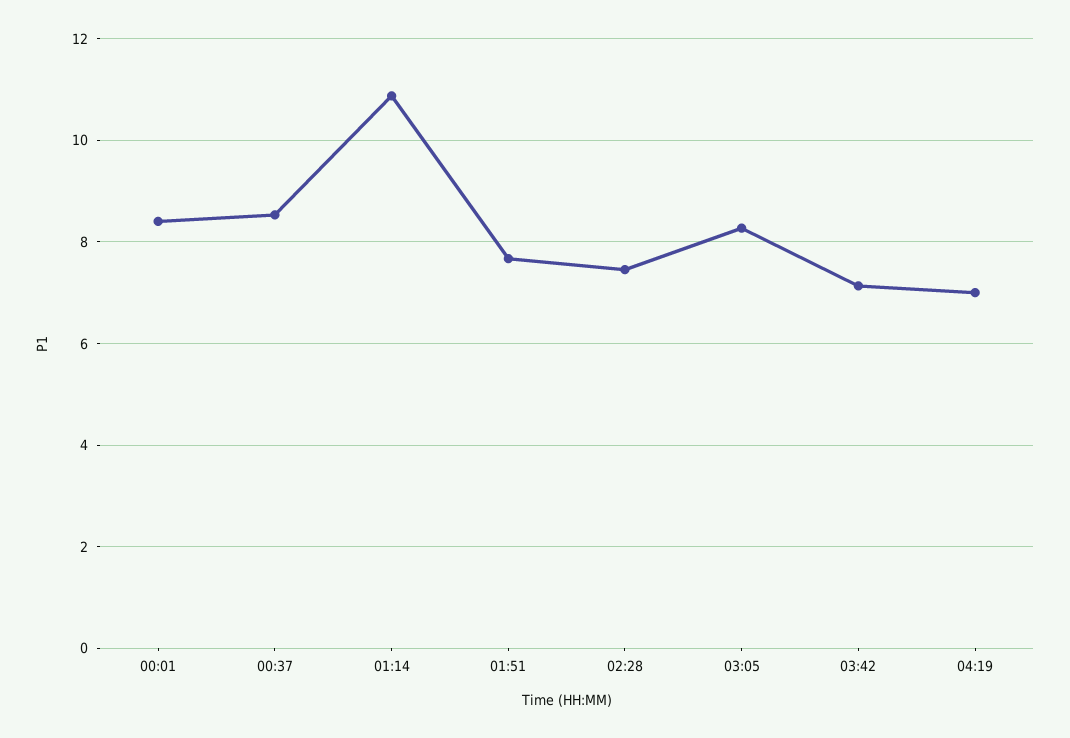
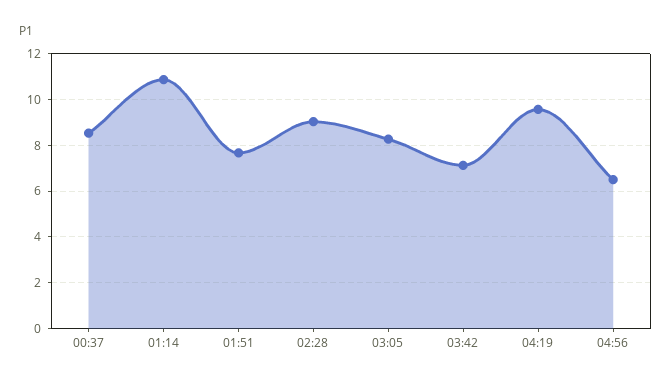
00:01: 8.4 -> none
02:28: 7.4 -> 9
04:19: 7 -> 9.5
04:56: none -> 6.5

